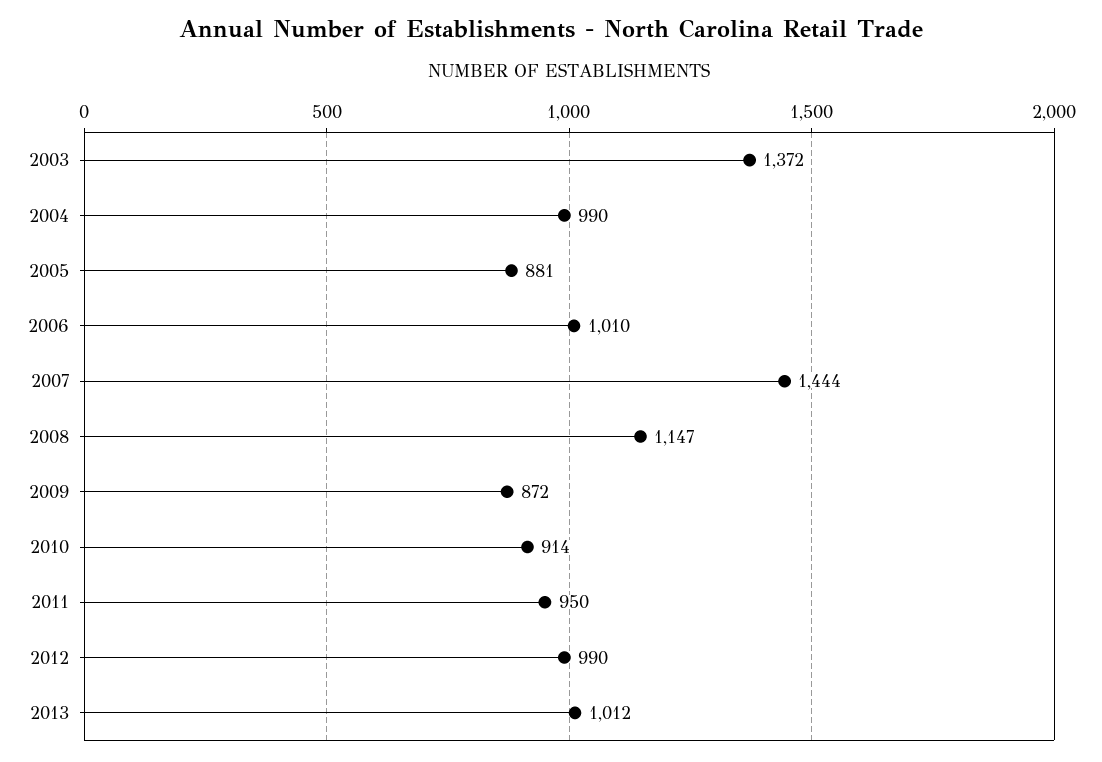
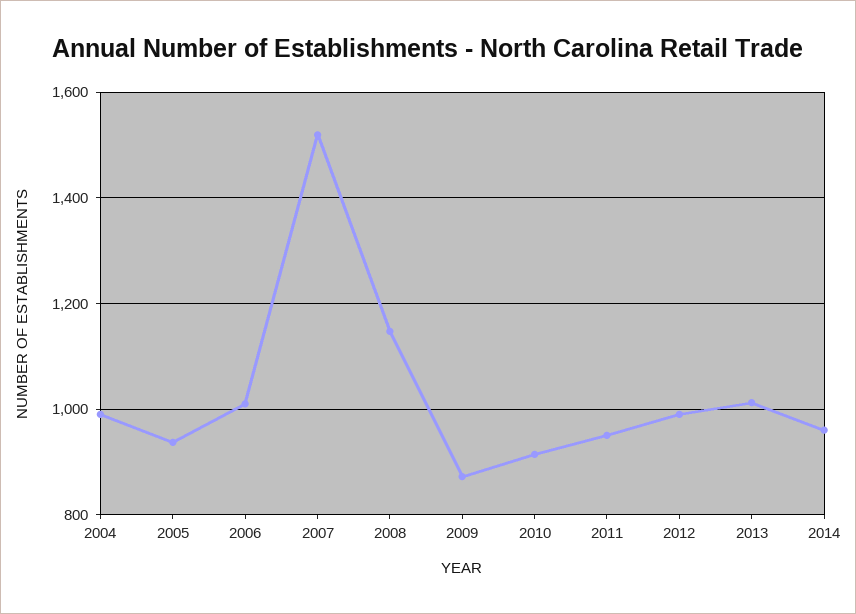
2003: 1372 -> none
2005: 881 -> 940
2007: 1444 -> 1520
2014: none -> 960

